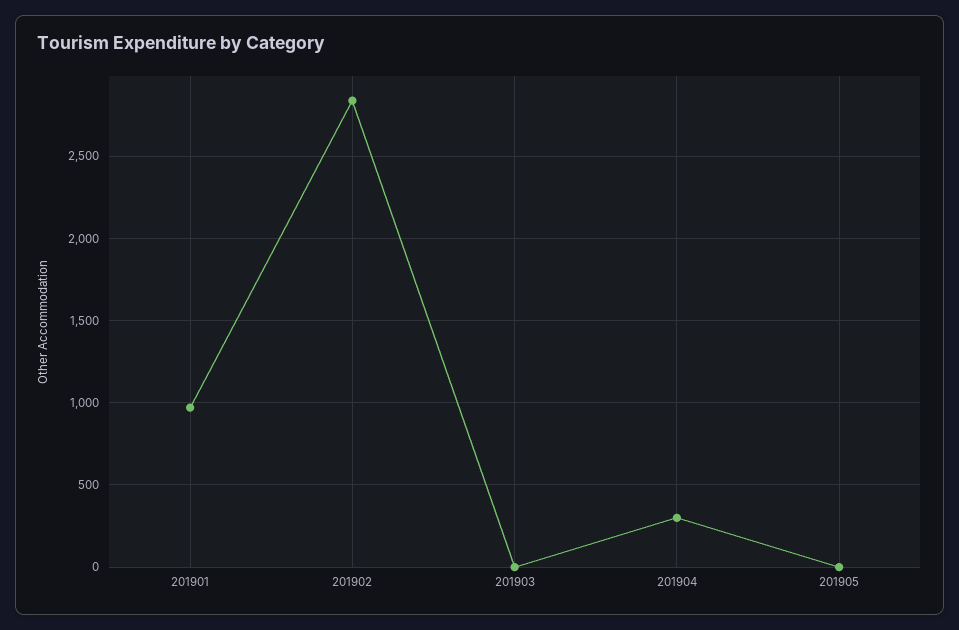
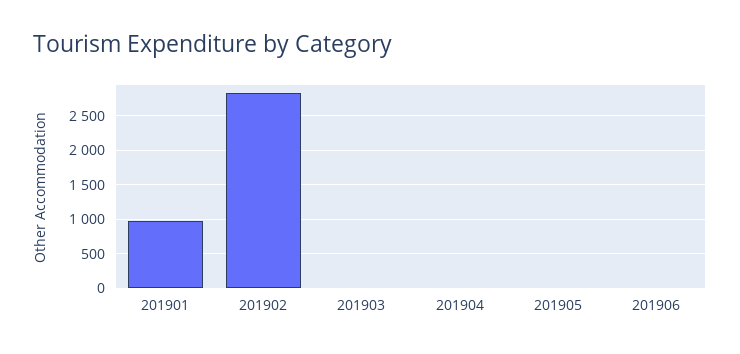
201904: 300 -> 0
201906: none -> 0

